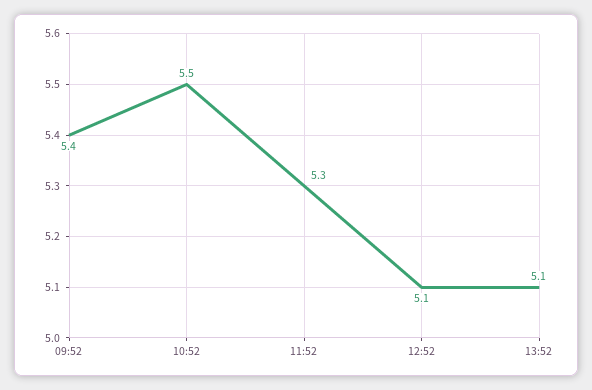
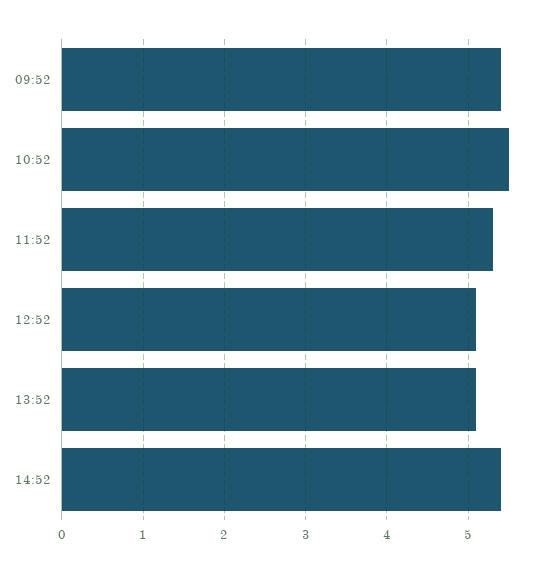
14:52: none -> 5.4

